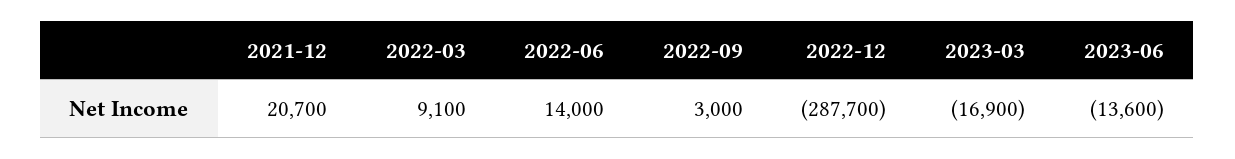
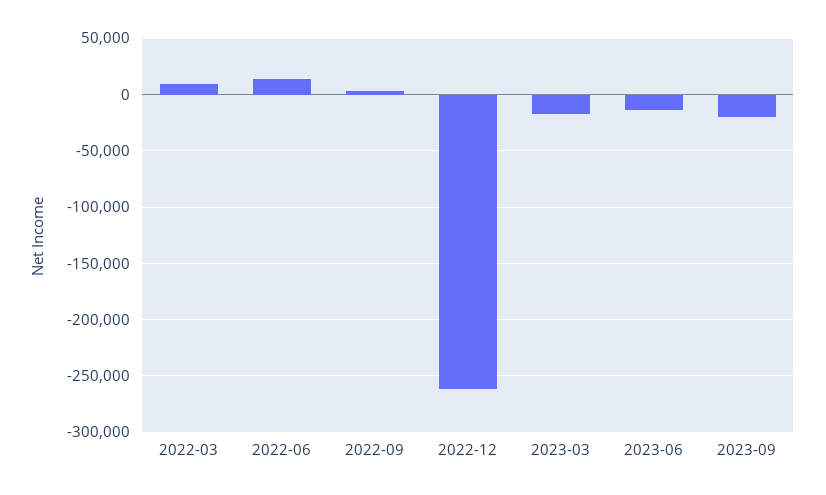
2021-12: 20700 -> none
2022-12: -287700 -> -260000
2023-09: none -> -20000

